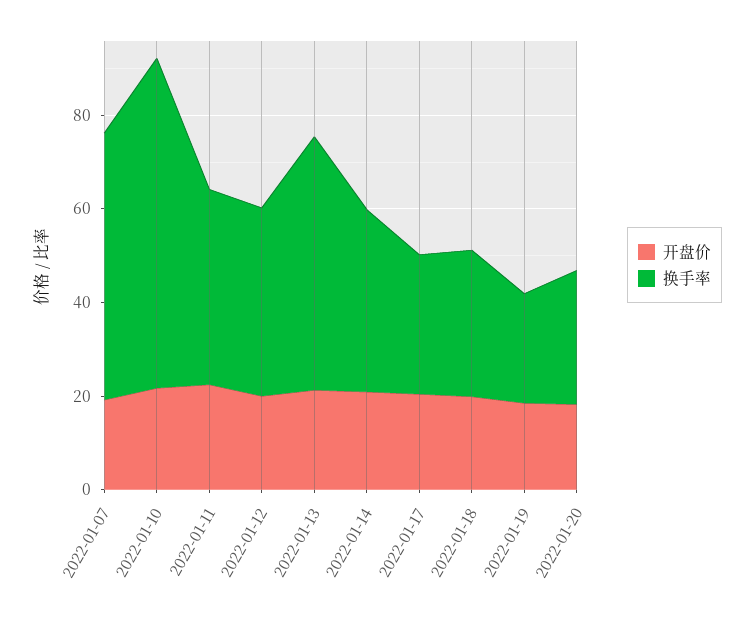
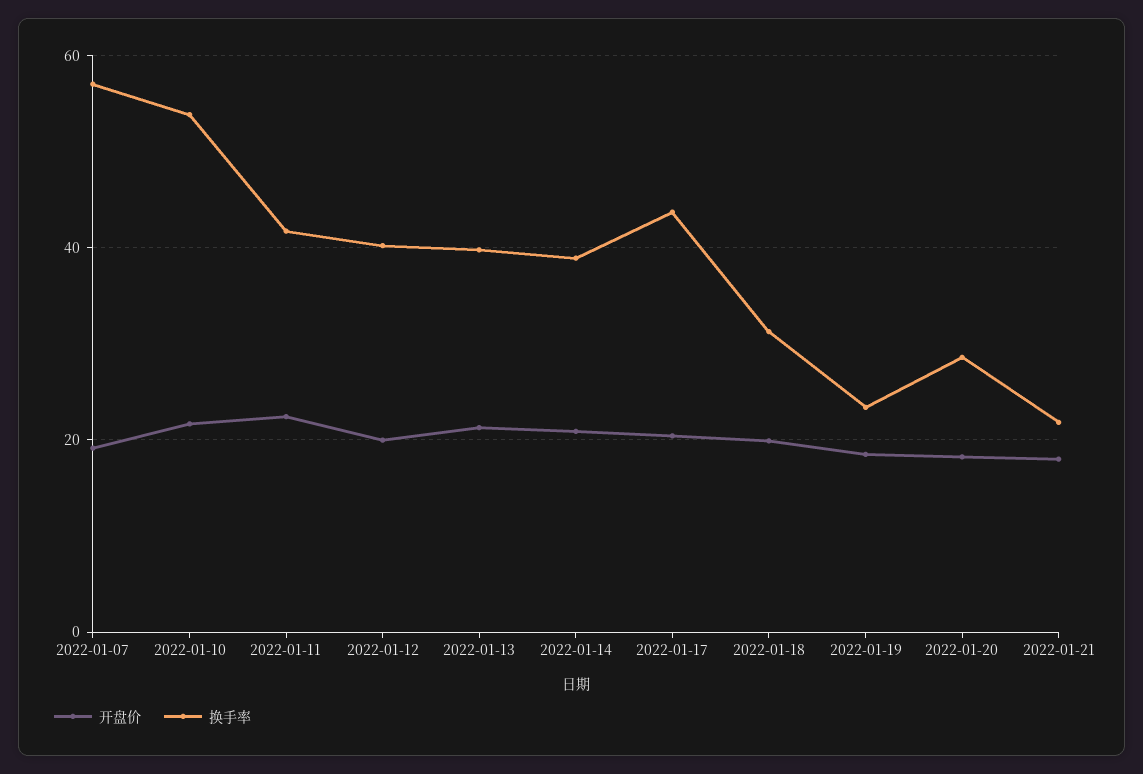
换手率, 2022-01-10: 70 -> 54
换手率, 2022-01-13: 55 -> 40
换手率, 2022-01-17: 30 -> 44
开盘价, 2022-01-21: none -> 18
换手率, 2022-01-21: none -> 22

